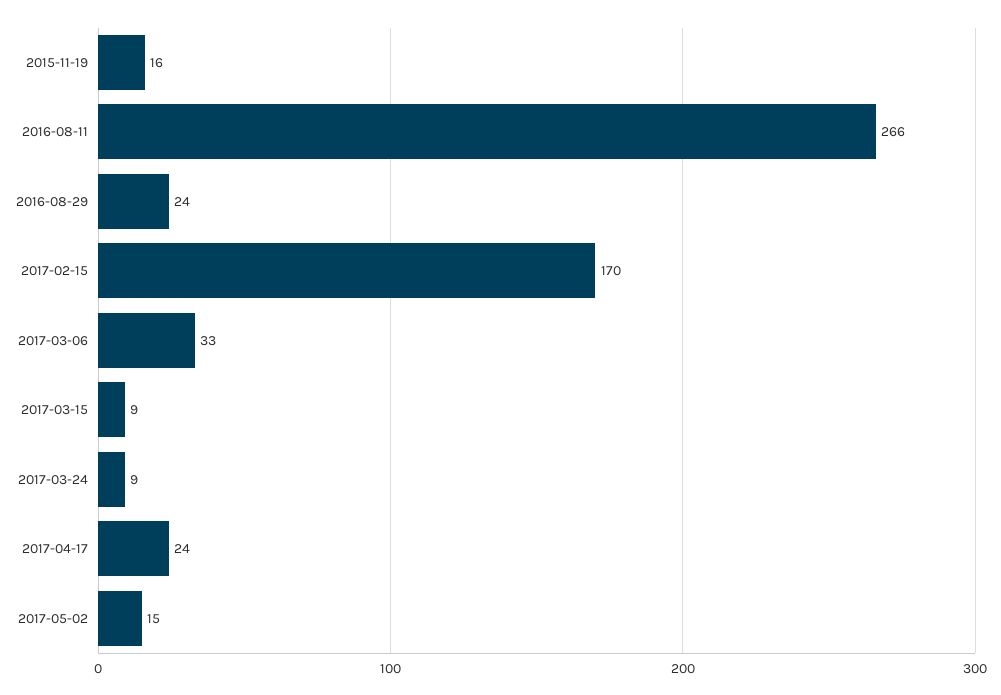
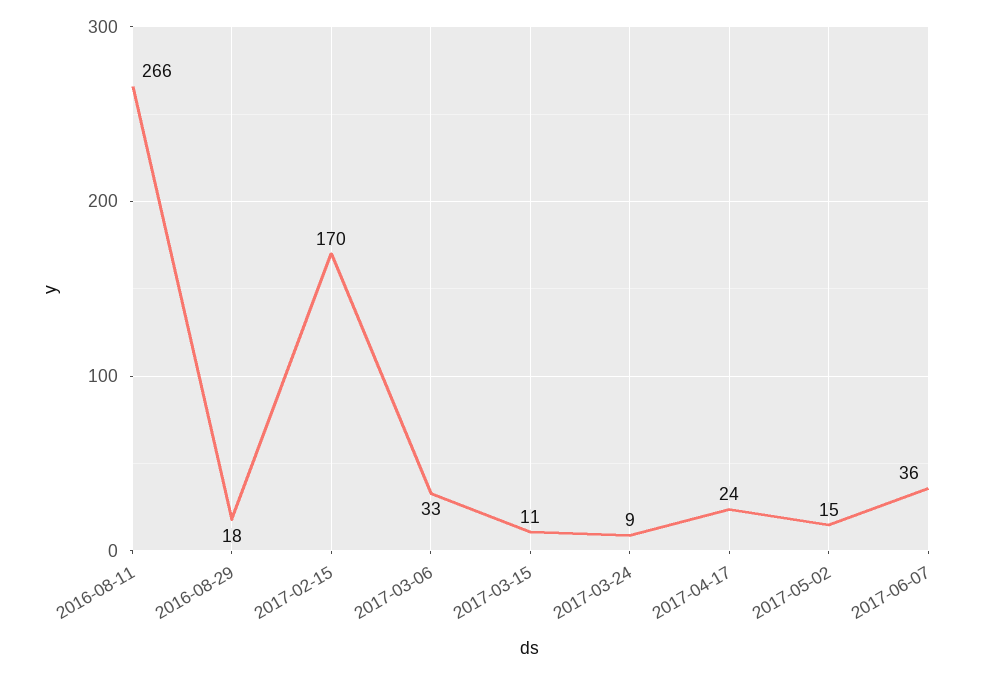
2015-11-19: 16 -> none
2016-08-29: 24 -> 18
2017-03-15: 9 -> 11
2017-06-07: none -> 36

